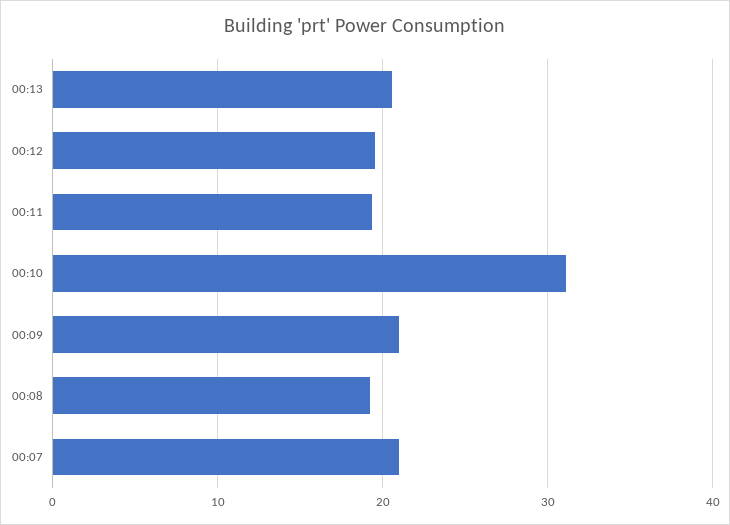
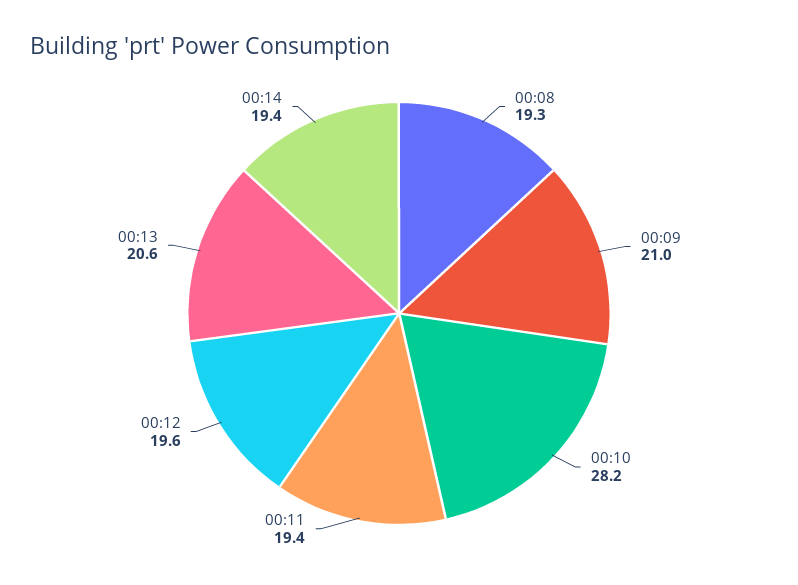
00:10: 31 -> 28.2
00:07: 21 -> none
00:14: none -> 19.4

